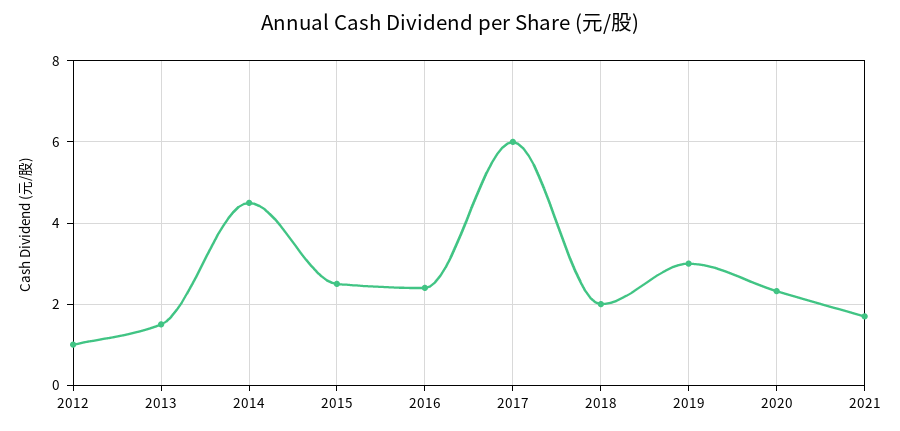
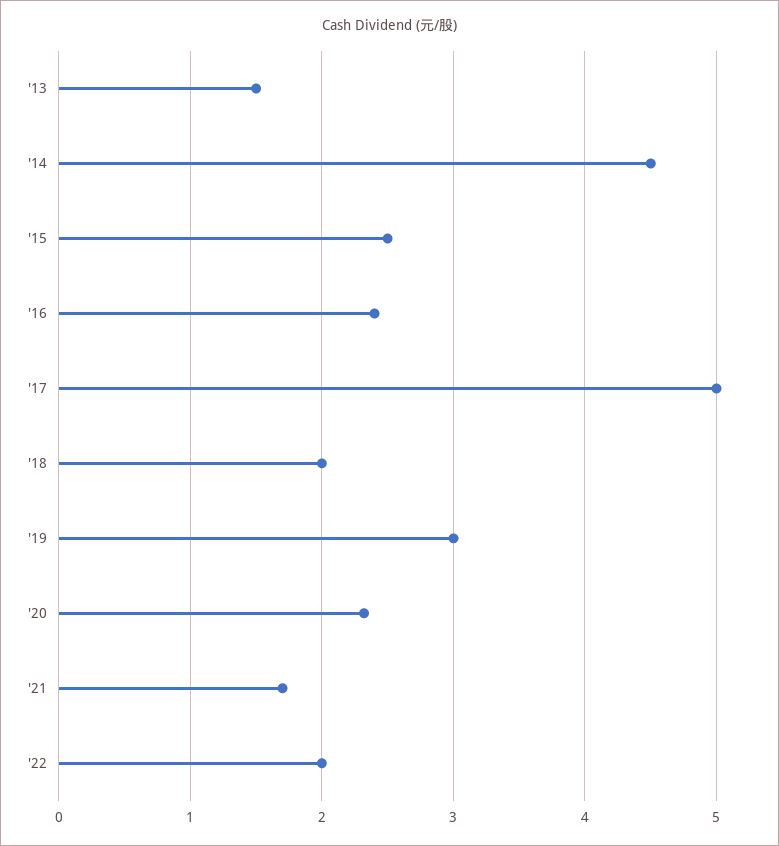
2012: 1 -> none
2017: 6 -> 5
'22: none -> 2

